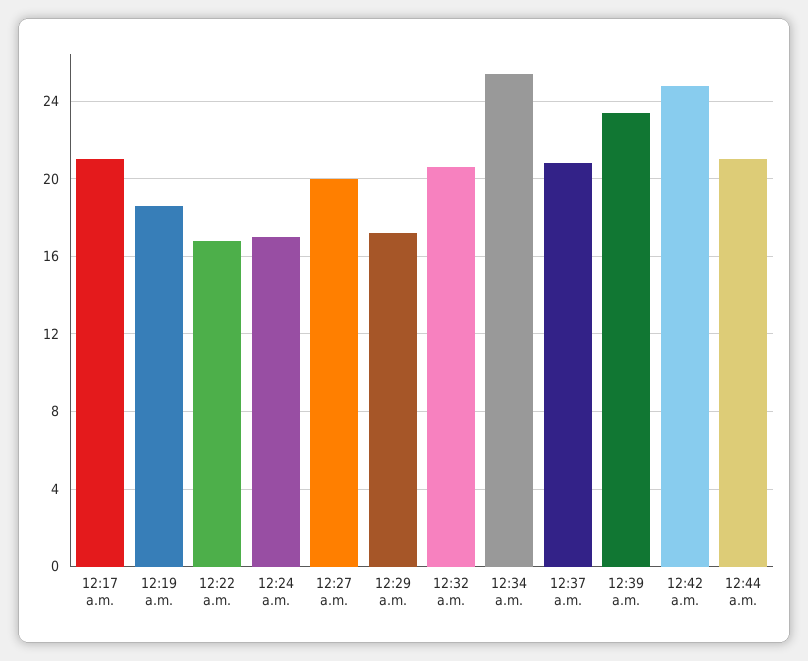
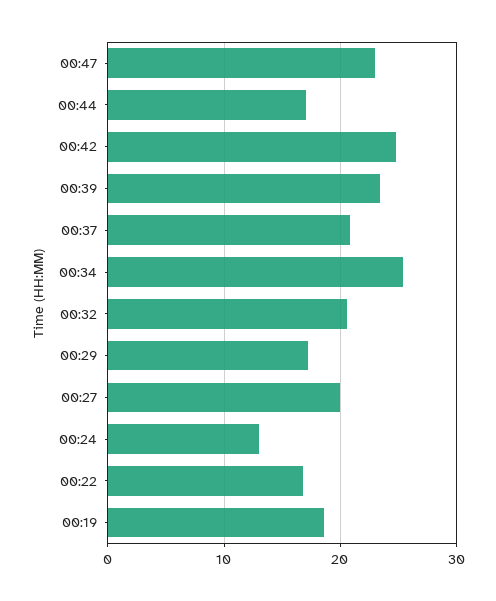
12:17 a.m.: 21 -> none
12:24 a.m.: 17 -> 13
12:44 a.m.: 21 -> 17
00:47: none -> 23

